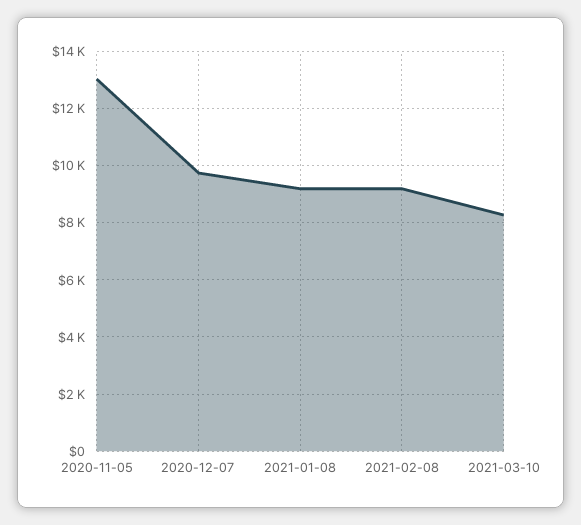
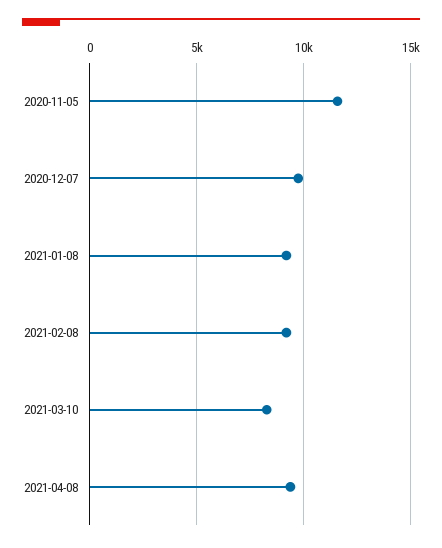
2020-11-05: 13000 -> 11500
2021-04-08: none -> 9500

